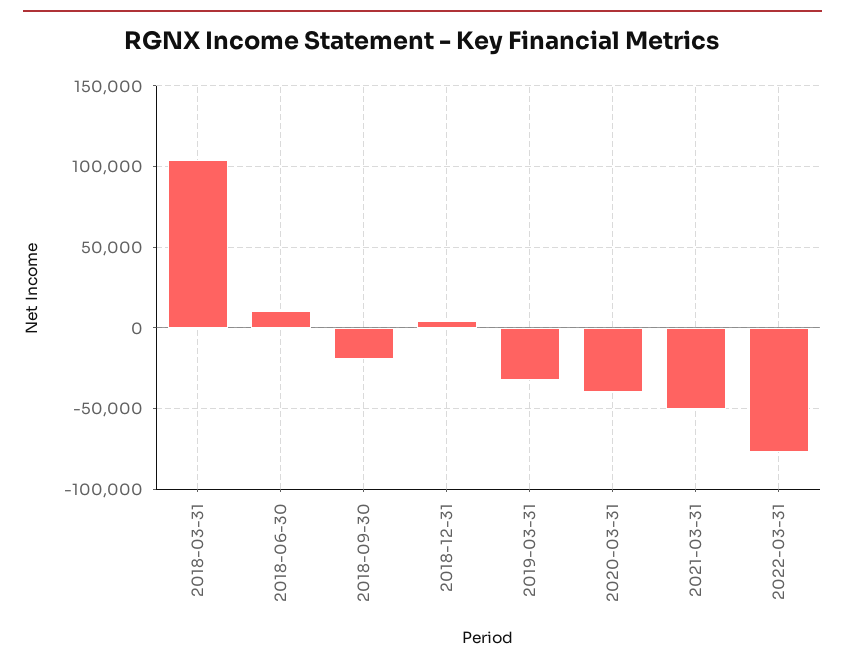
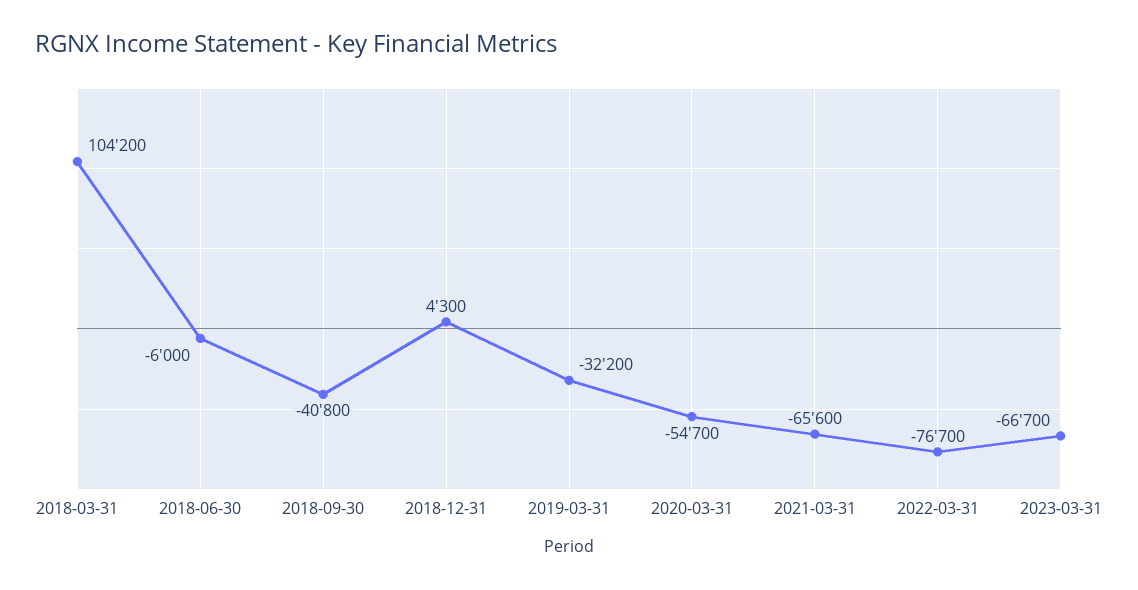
2018-06-30: 10000 -> -6000
2018-09-30: -20000 -> -40800
2020-03-31: -40000 -> -54700
2021-03-31: -50000 -> -65600
2023-03-31: none -> -66700

